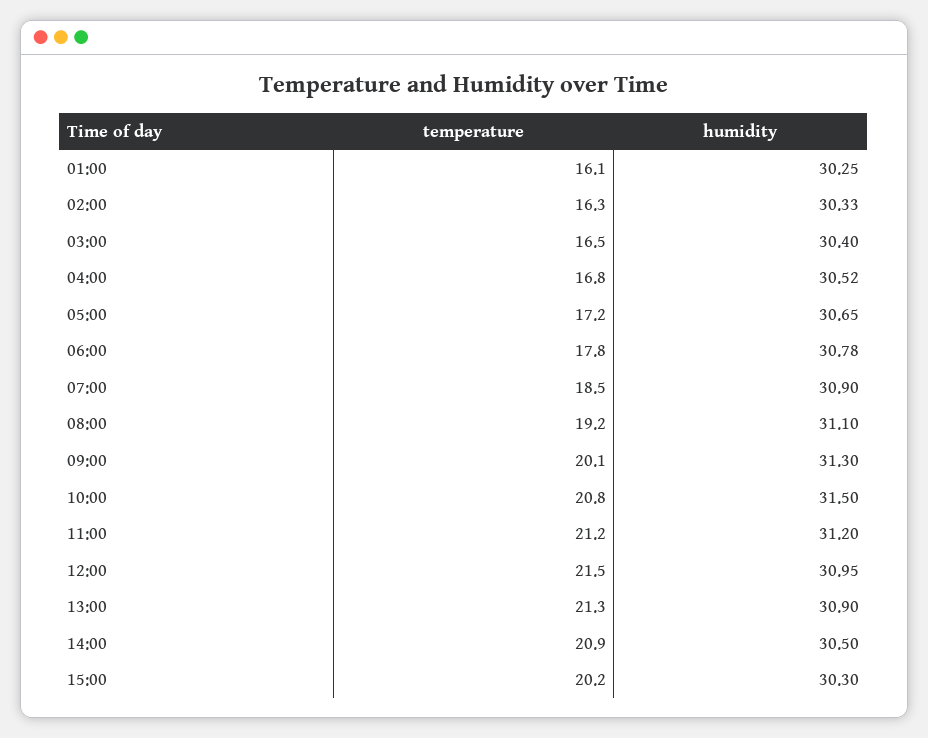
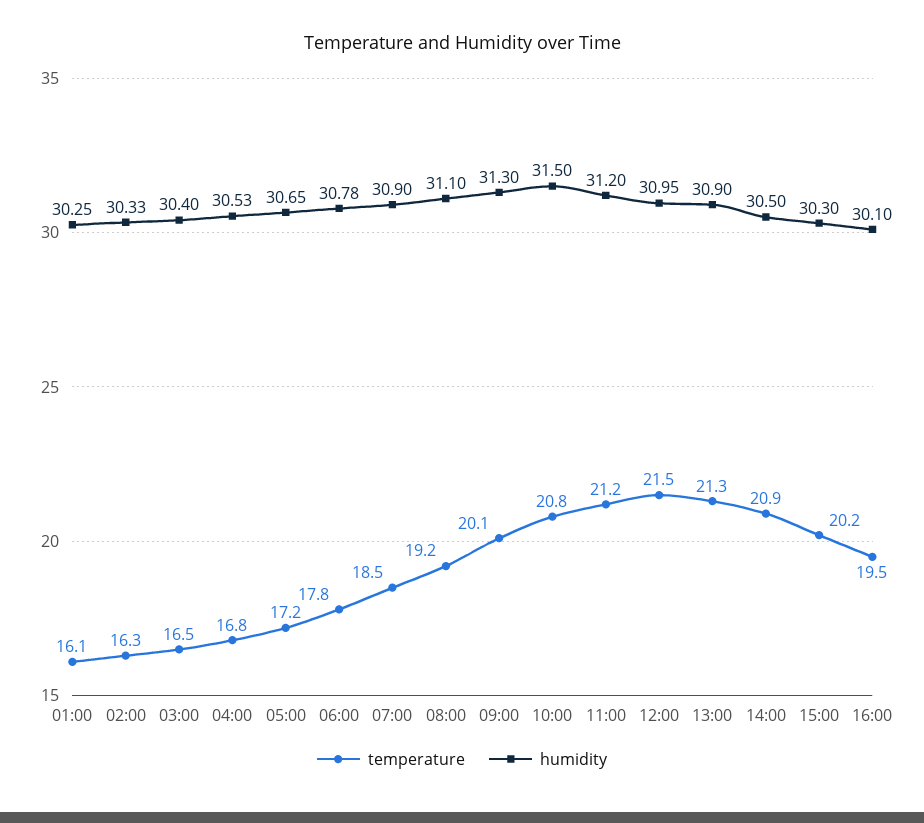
humidity, 04:00: 30.52 -> 30.53
temperature, 16:00: none -> 19.5
humidity, 16:00: none -> 30.1

